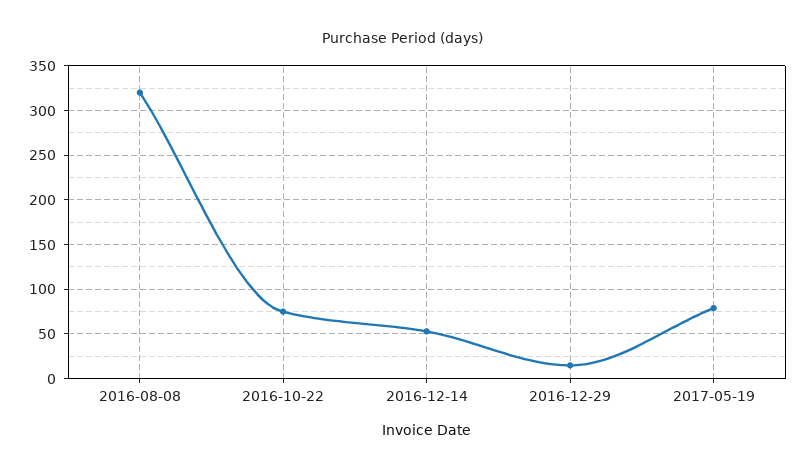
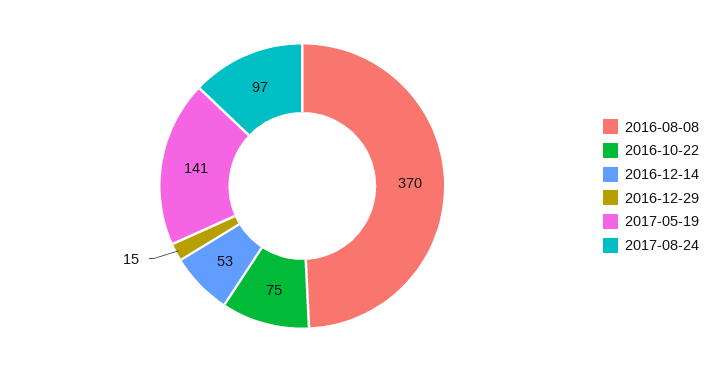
2016-08-08: 320 -> 370
2017-05-19: 80 -> 141
2017-08-24: none -> 97

